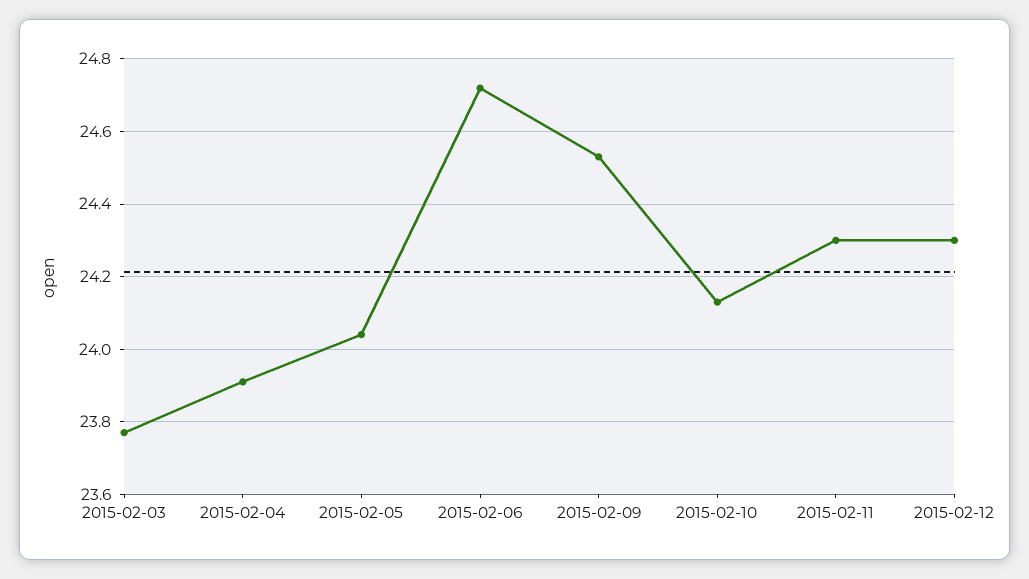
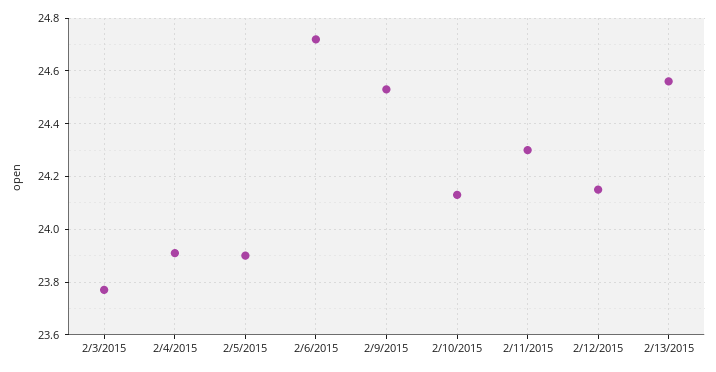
2015-02-05: 24.05 -> 23.9
2015-02-12: 24.3 -> 24.15
2/13/2015: none -> 24.55

